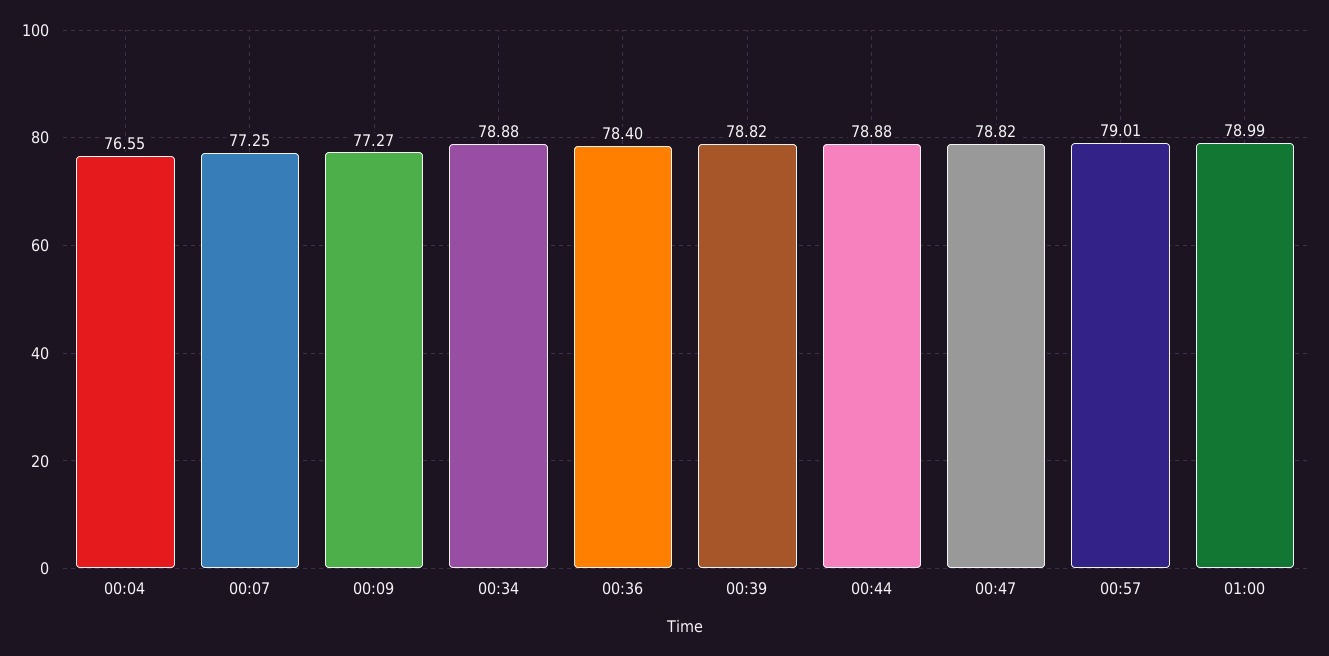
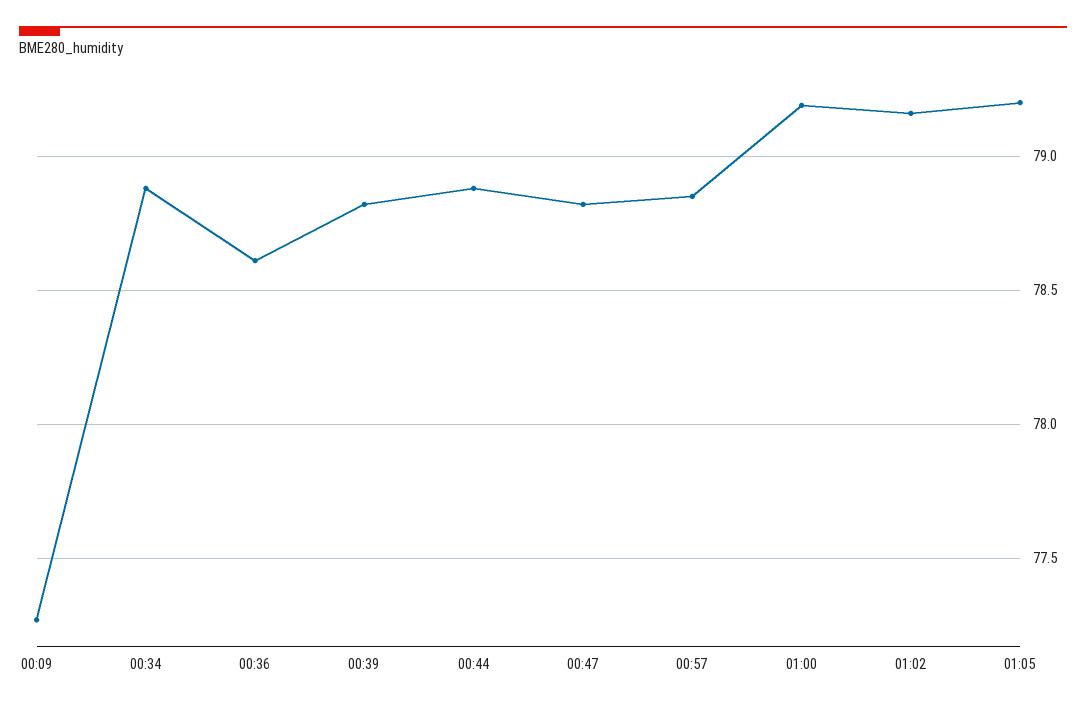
00:04: 76.55 -> none
00:07: 77.25 -> none
00:36: 78.4 -> 78.6
00:57: 79.01 -> 78.85
01:00: 78.99 -> 79.2
01:02: none -> 79.15
01:05: none -> 79.2

